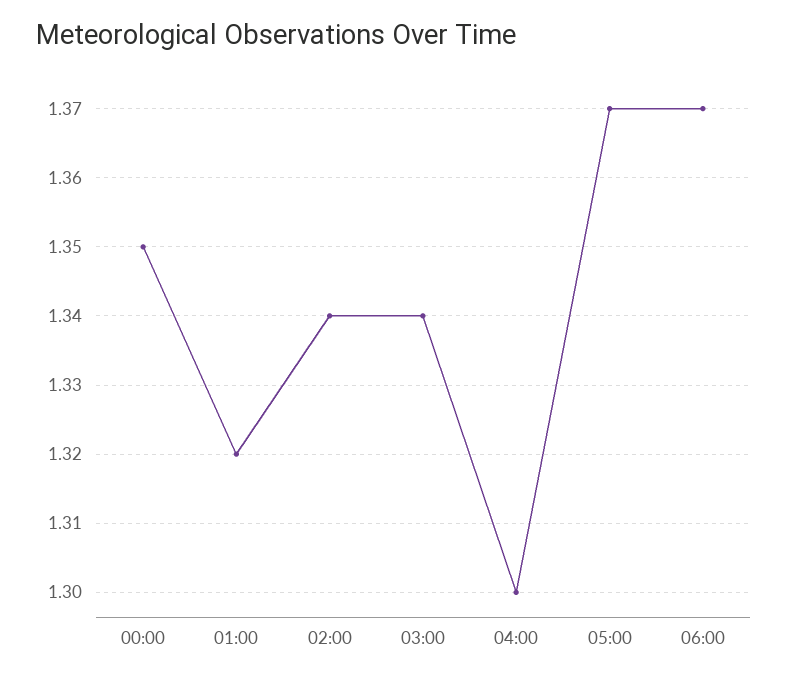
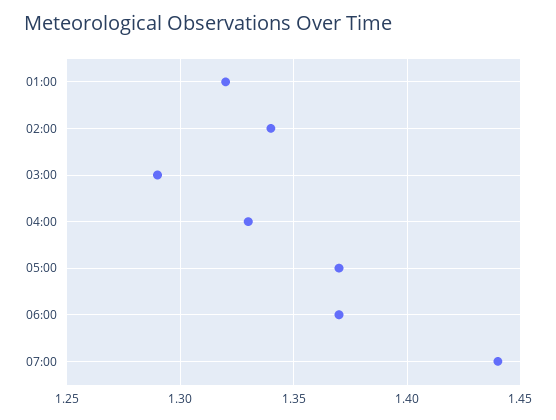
00:00: 1.35 -> none
03:00: 1.34 -> 1.29
04:00: 1.3 -> 1.33
07:00: none -> 1.44

